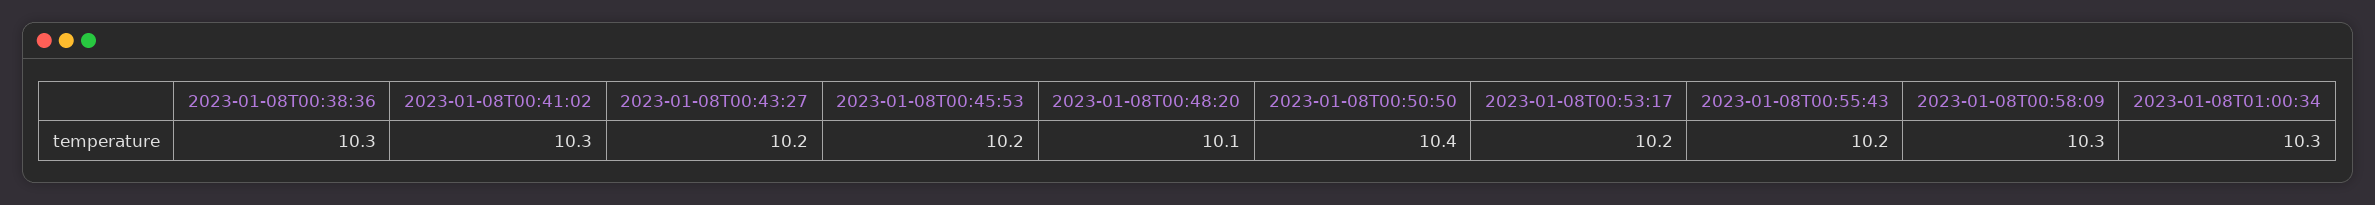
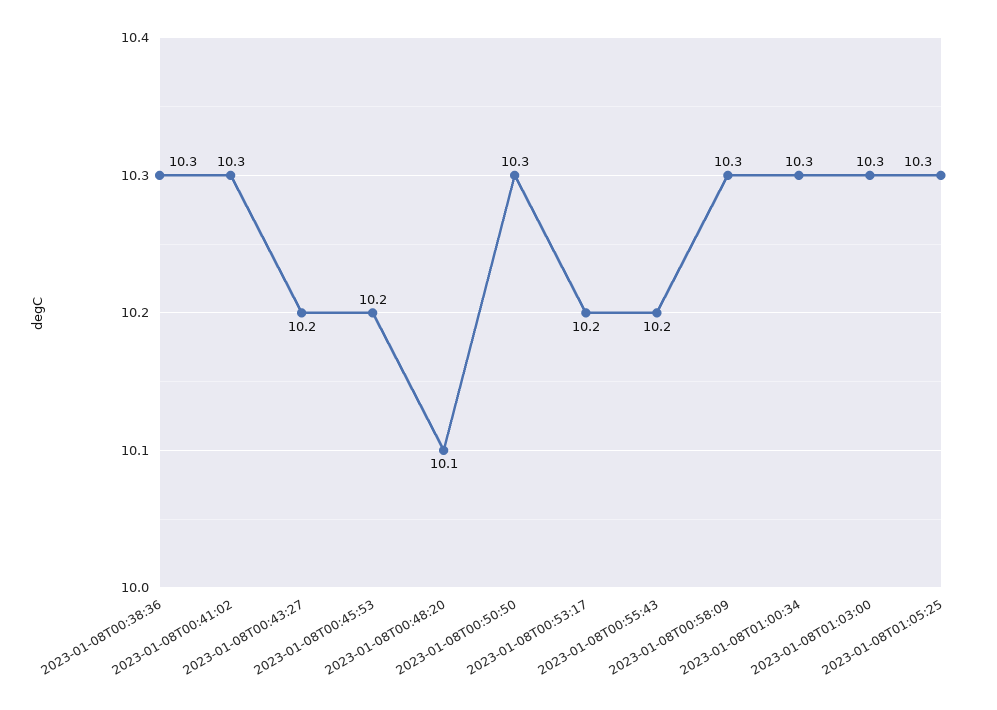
2023-01-08T00:50:50: 10.4 -> 10.3
2023-01-08T01:03:00: none -> 10.3
2023-01-08T01:05:25: none -> 10.3

